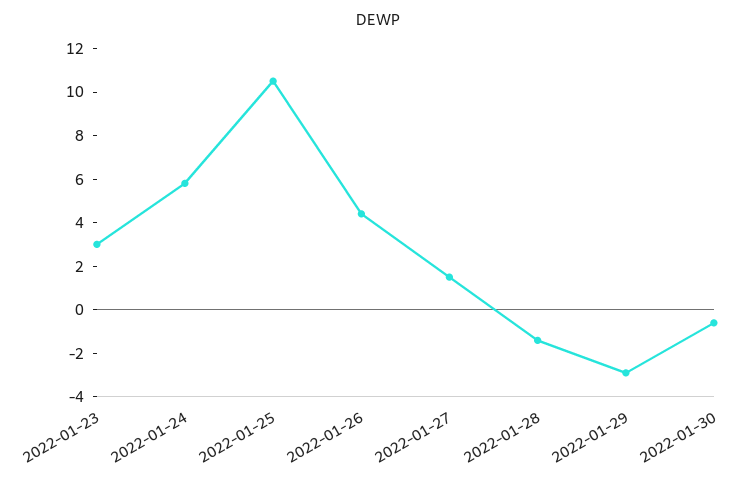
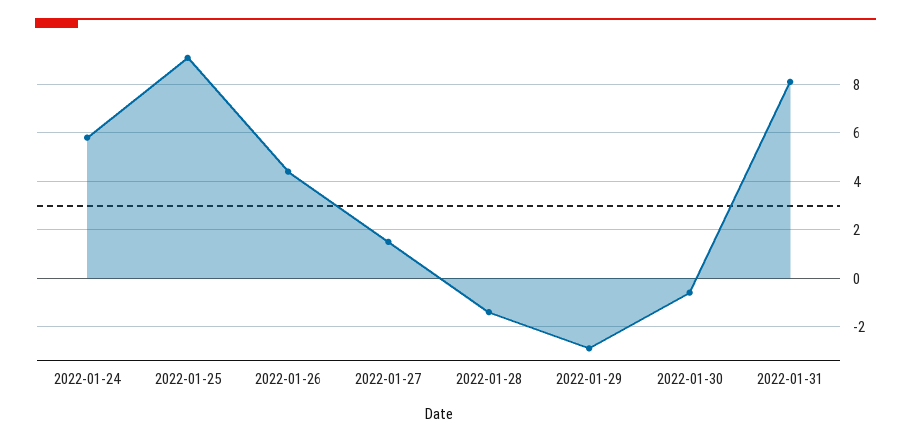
2022-01-23: 3 -> none
2022-01-25: 10.5 -> 9
2022-01-31: none -> 8

